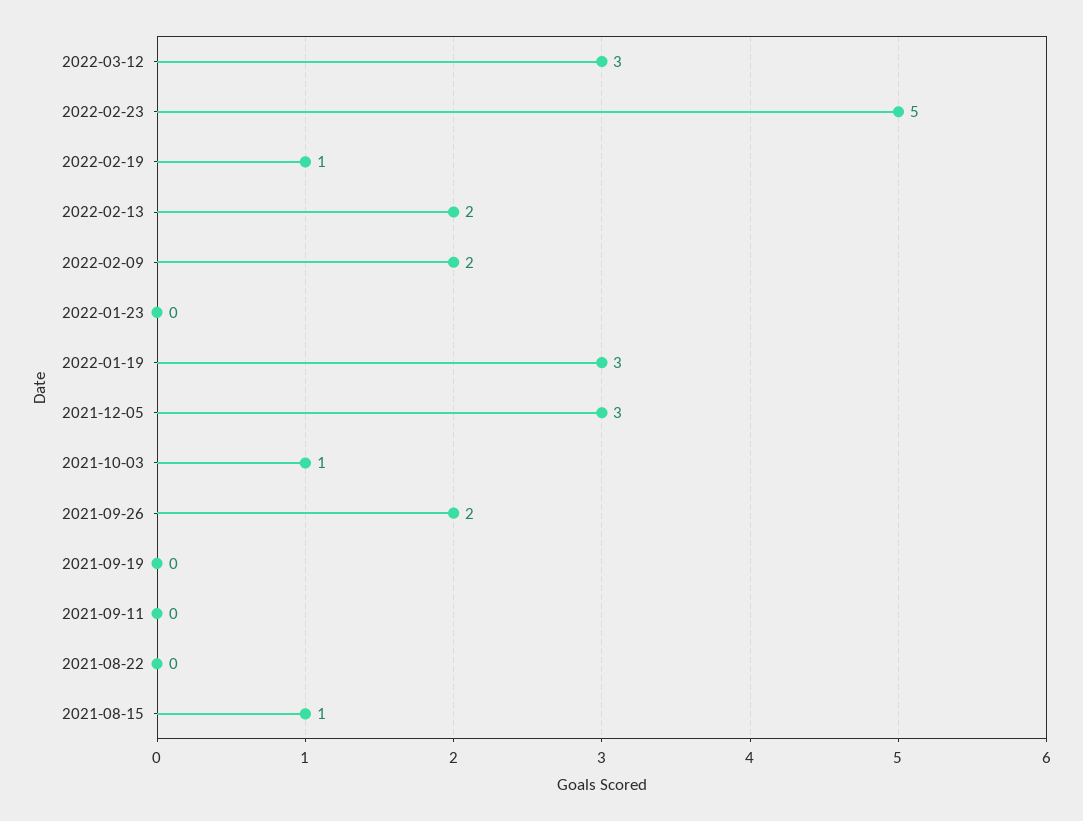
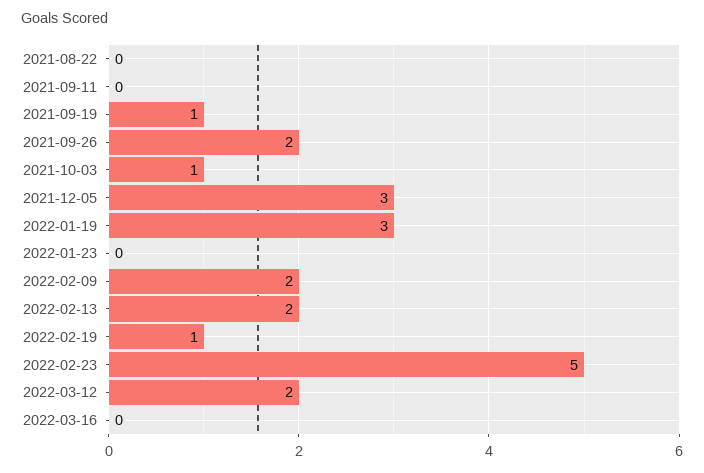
2022-03-12: 3 -> 2
2021-09-19: 0 -> 1
2021-08-15: 1 -> none
2022-03-16: none -> 0

